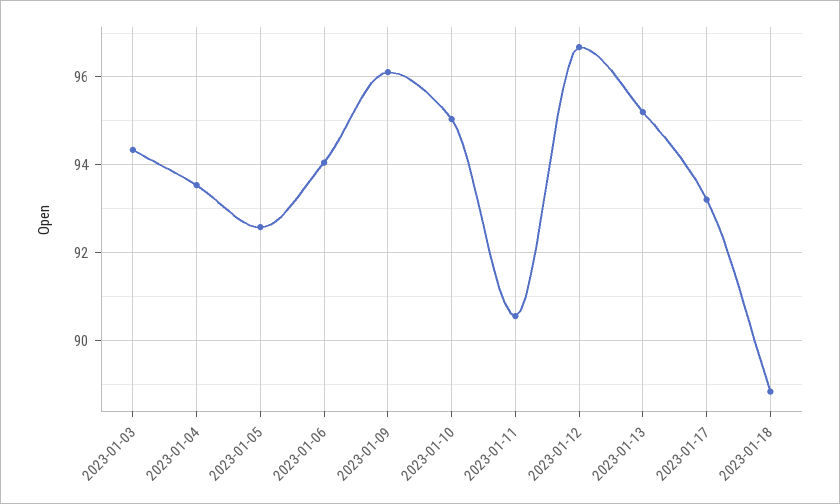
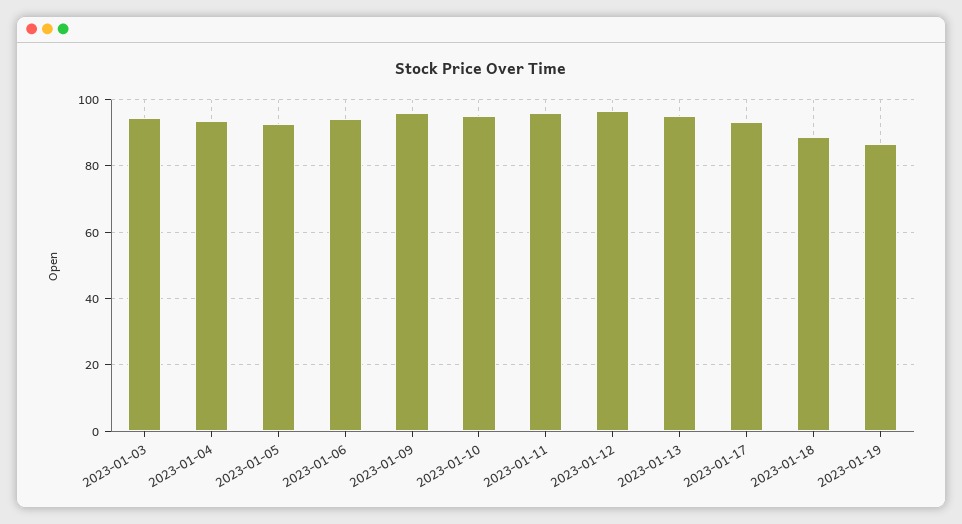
2023-01-11: 90.6 -> 96
2023-01-19: none -> 86

